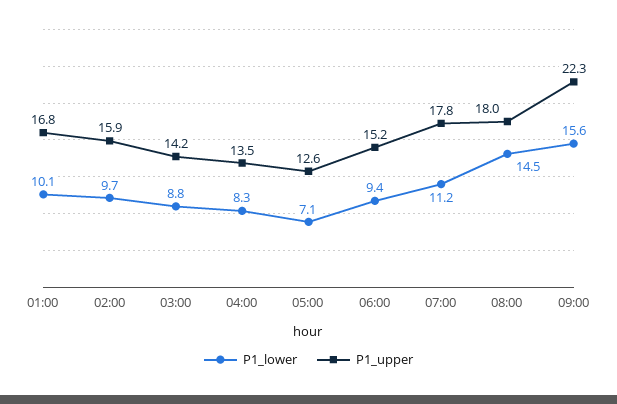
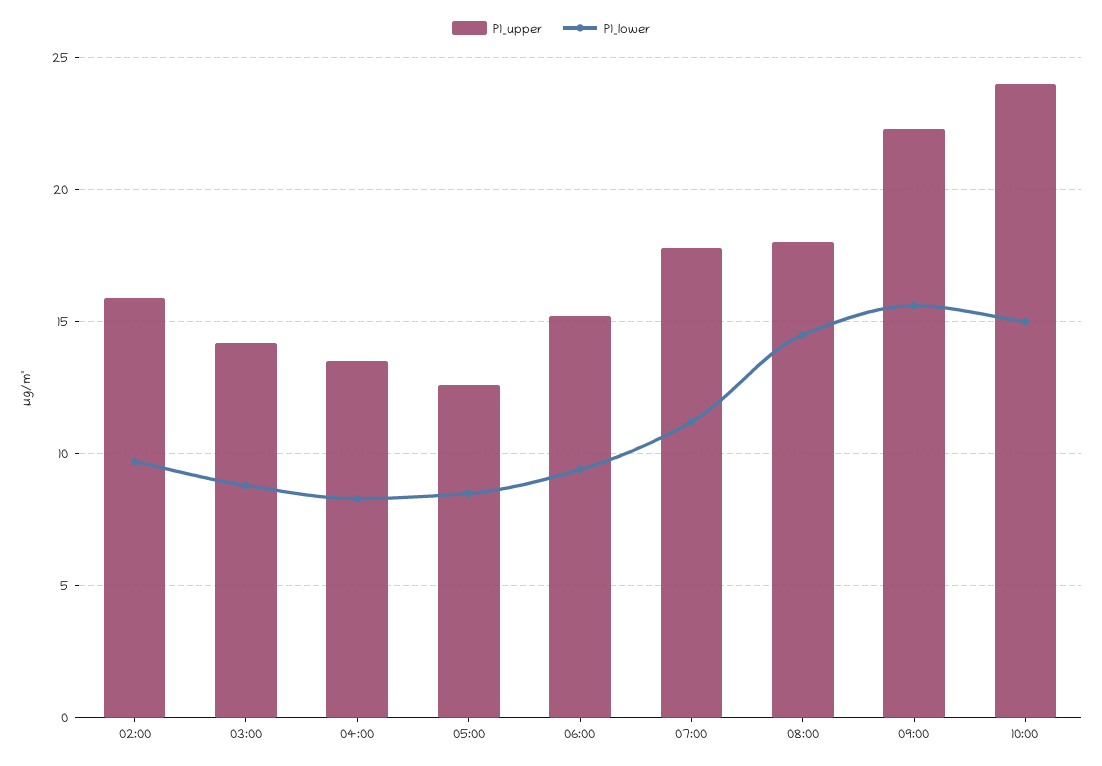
P1_lower, 01:00: 10.1 -> none
P1_upper, 01:00: 16.8 -> none
P1_lower, 05:00: 7.1 -> 8.5
P1_upper, 10:00: none -> 24
P1_lower, 10:00: none -> 15

